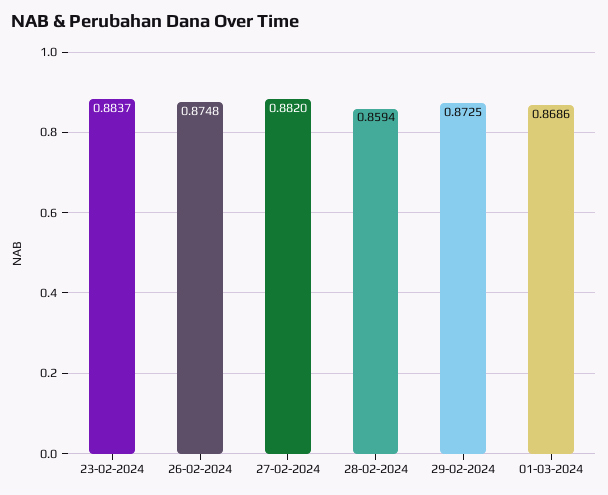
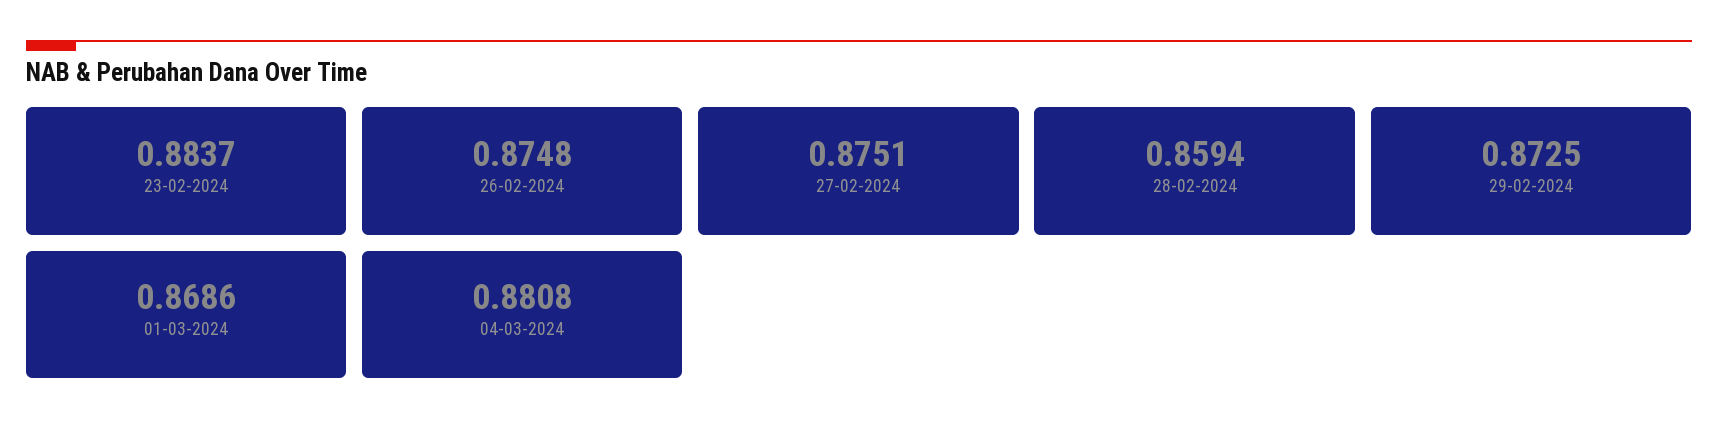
27-02-2024: 0.882 -> 0.8751
04-03-2024: none -> 0.8808

